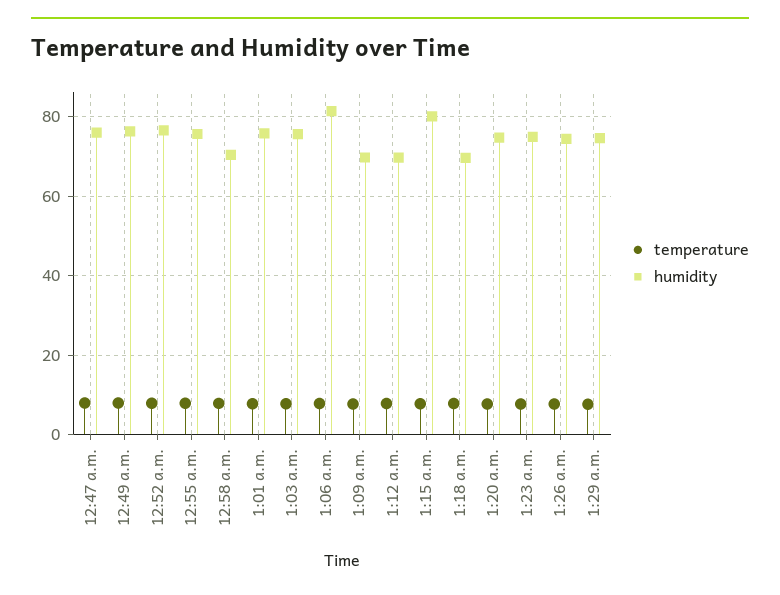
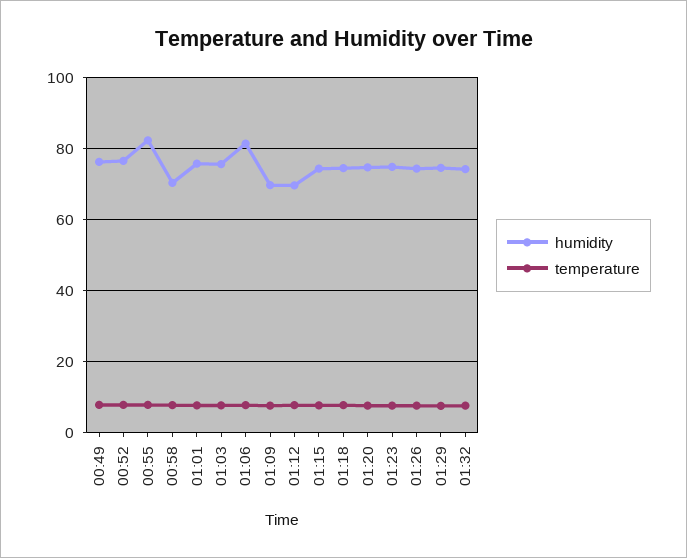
temperature, 12:47 a.m.: 8 -> none
humidity, 12:47 a.m.: 76 -> none
humidity, 12:55 a.m.: 76 -> 82
humidity, 1:15 a.m.: 80 -> 74
humidity, 1:18 a.m.: 70 -> 74
humidity, 01:32: none -> 74
temperature, 01:32: none -> 8

